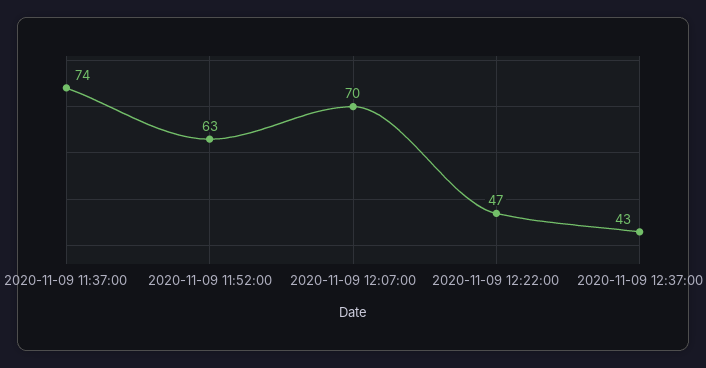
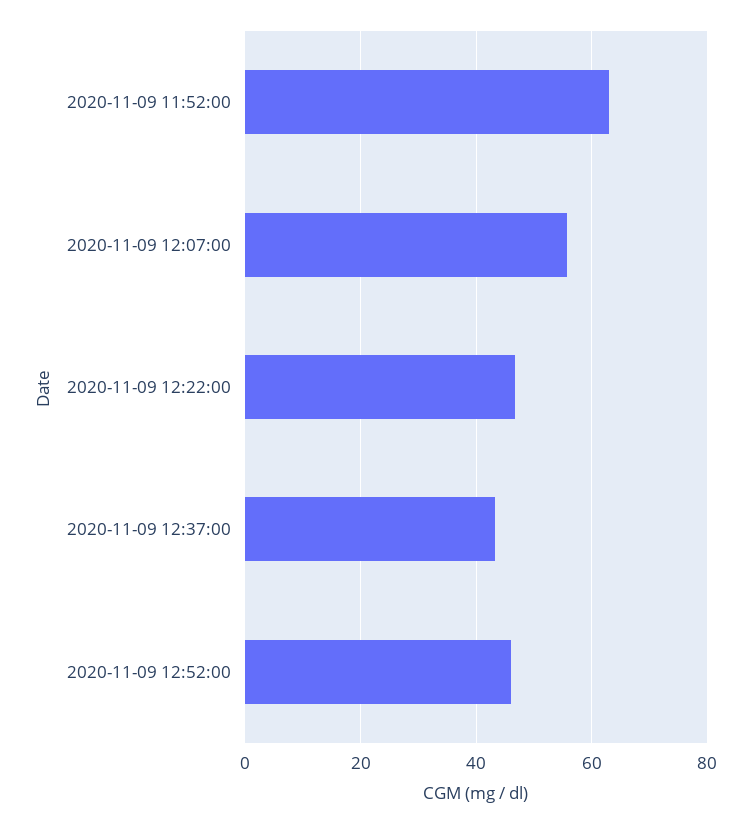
2020-11-09 11:37:00: 74 -> none
2020-11-09 12:07:00: 70 -> 56
2020-11-09 12:52:00: none -> 46

